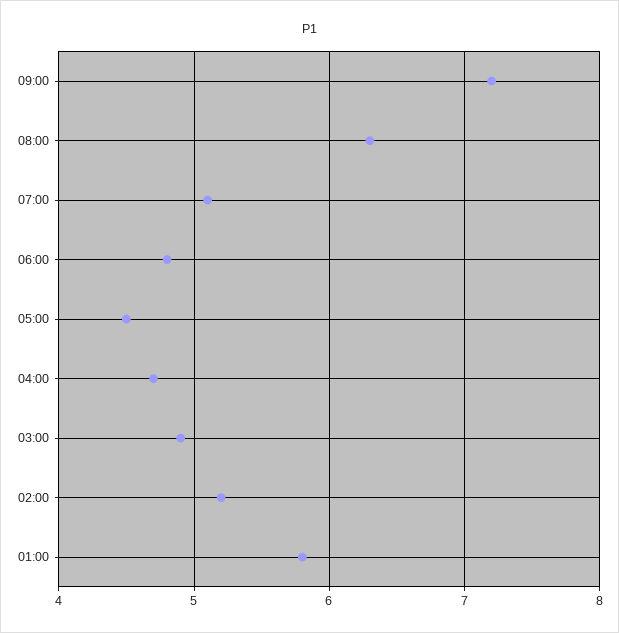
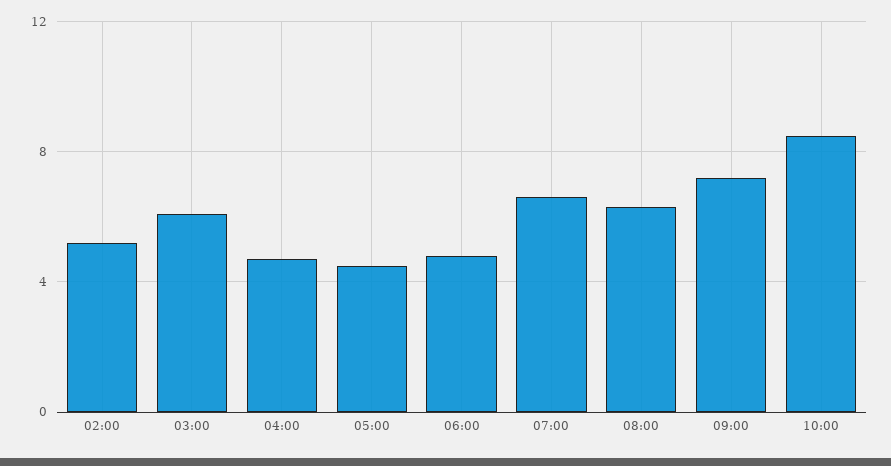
07:00: 5.1 -> 6.5
03:00: 4.9 -> 6
01:00: 5.8 -> none
10:00: none -> 8.5

